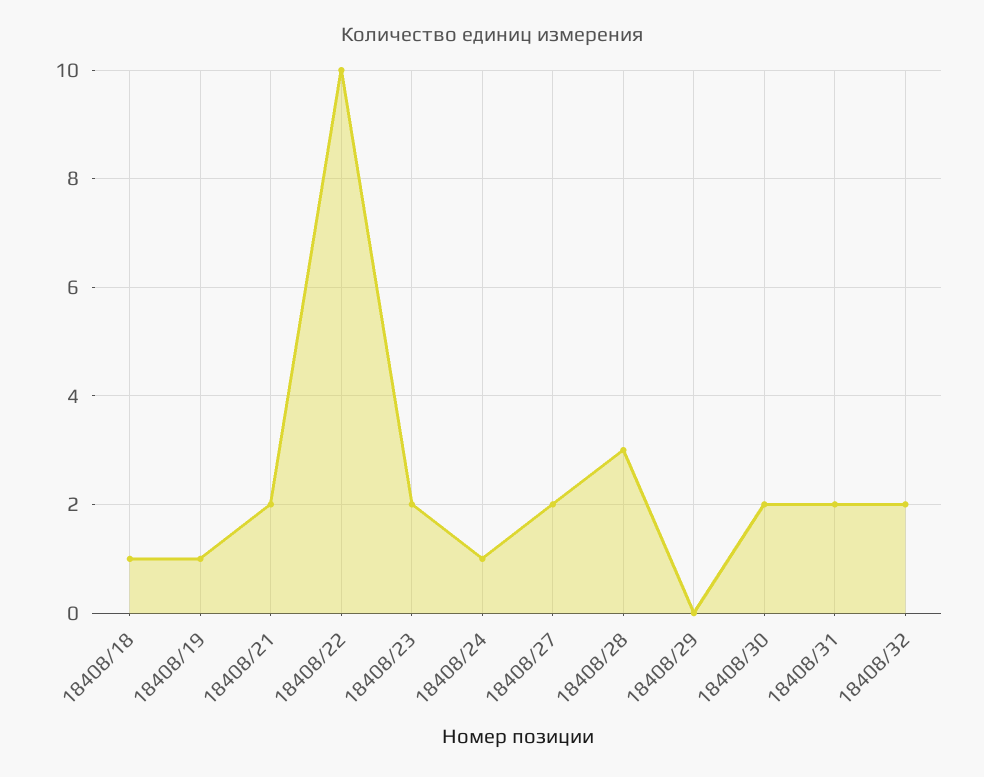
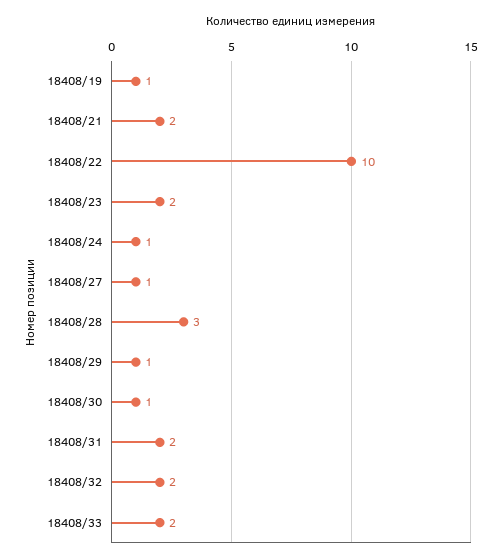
18408/18: 1 -> none
18408/27: 2 -> 1
18408/29: 0 -> 1
18408/30: 2 -> 1
18408/33: none -> 2

